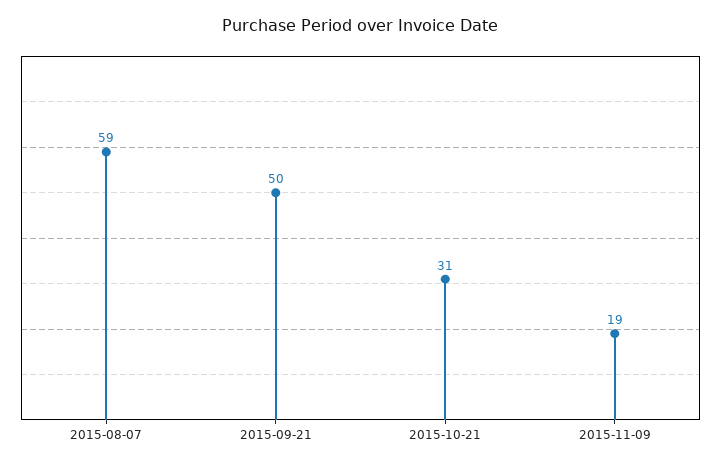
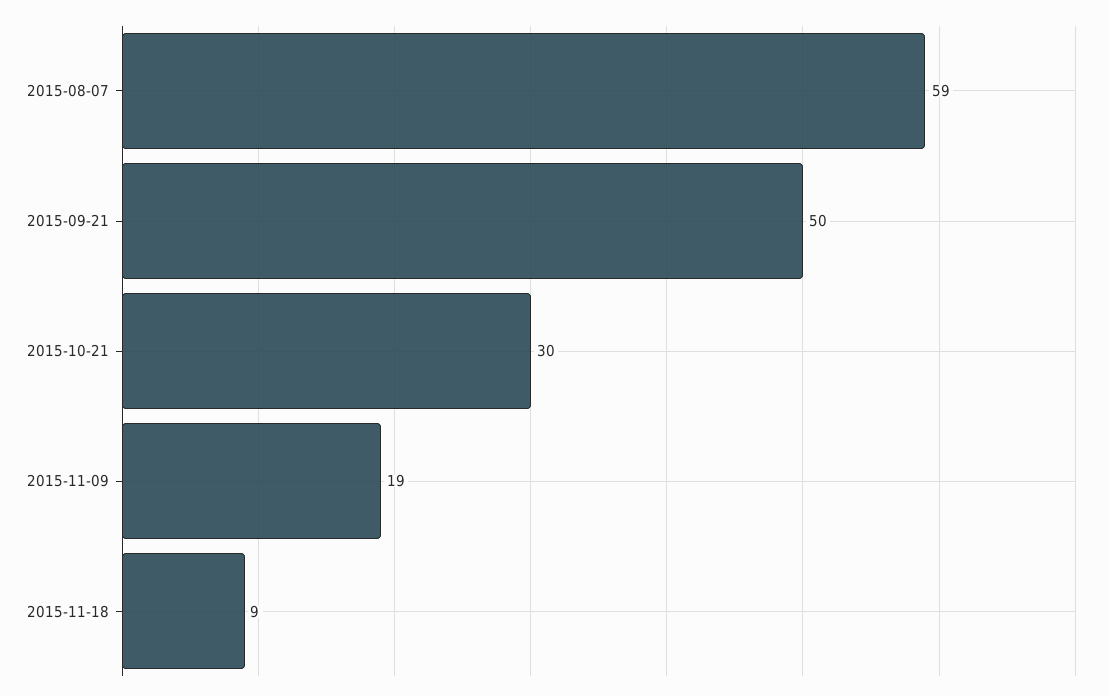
2015-10-21: 31 -> 30
2015-11-18: none -> 9

